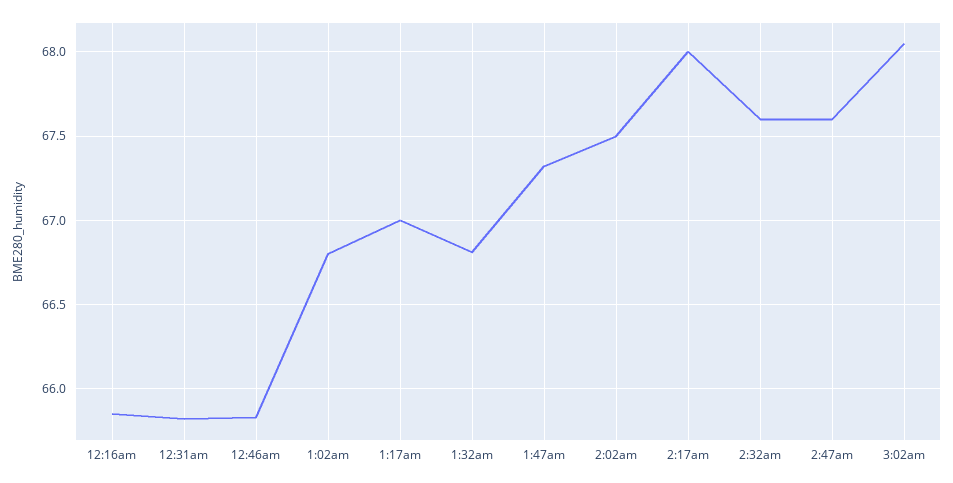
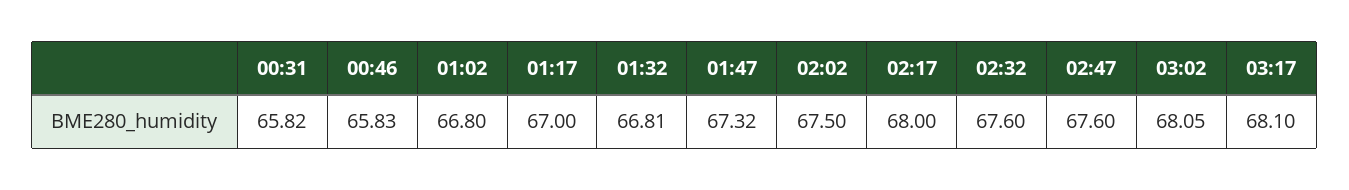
12:16am: 65.85 -> none
03:17: none -> 68.1

